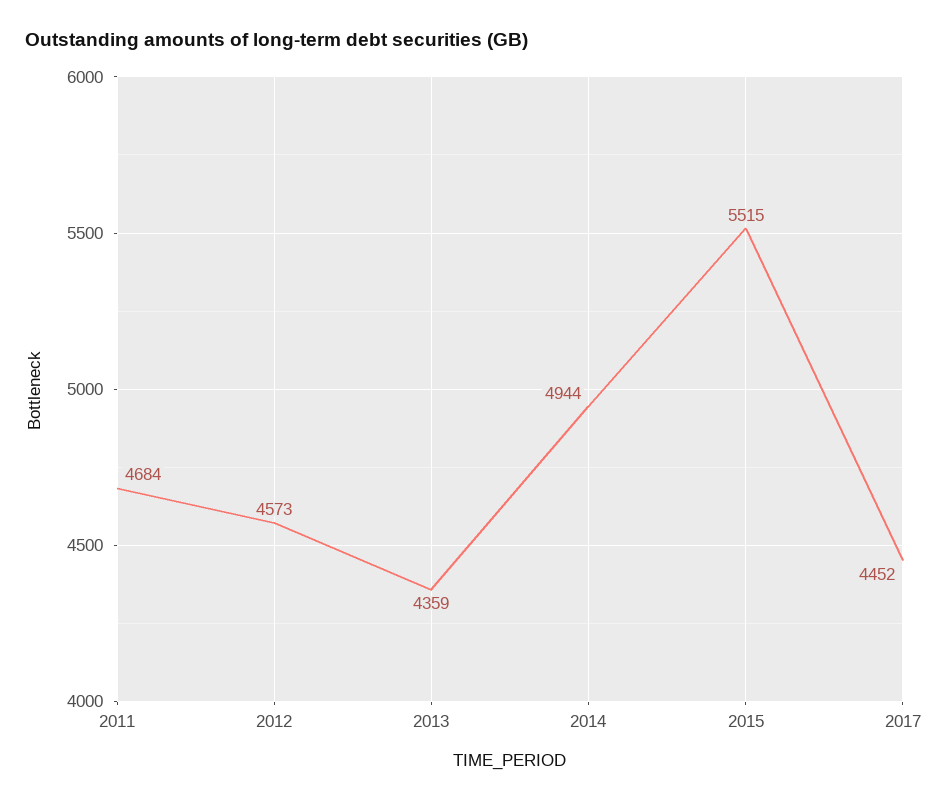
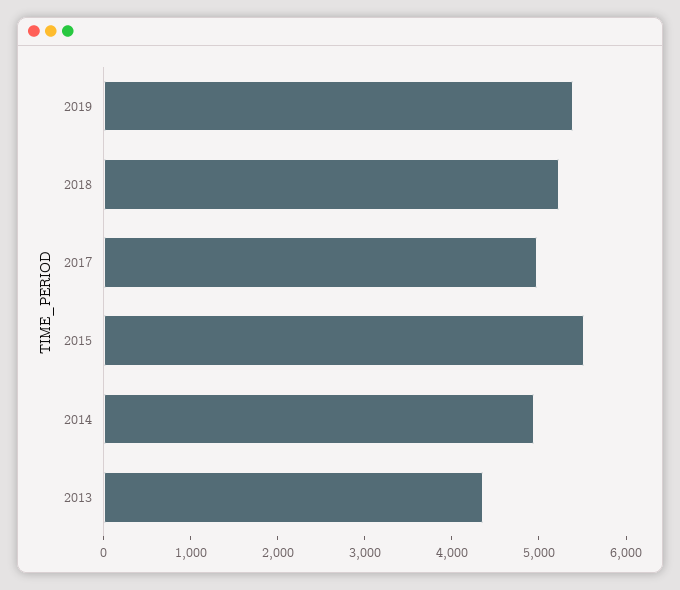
2011: 4684 -> none
2012: 4573 -> none
2017: 4452 -> 5000
2019: none -> 5400
2018: none -> 5200

